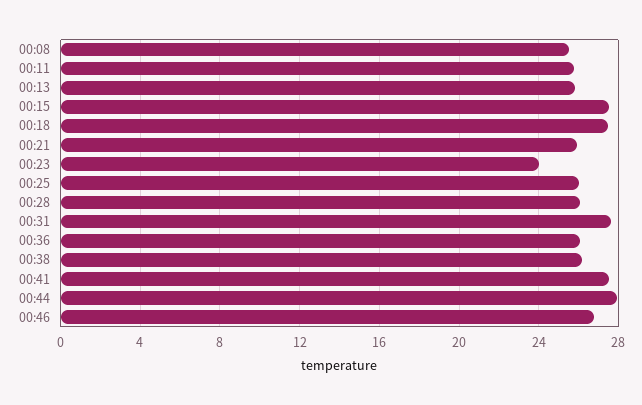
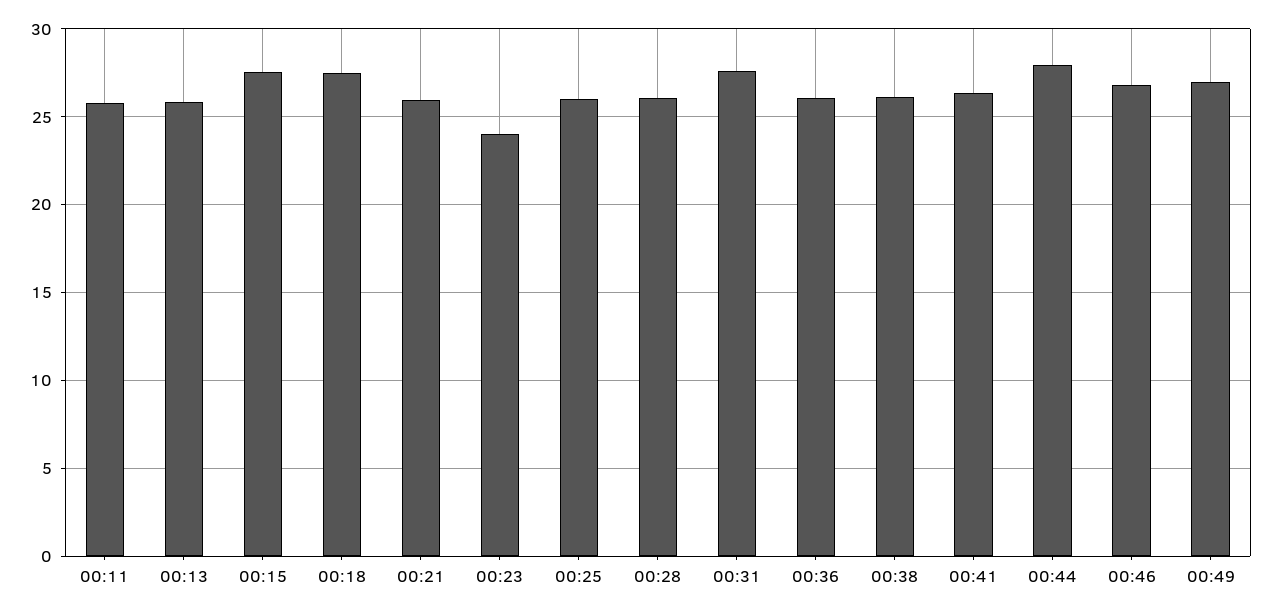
00:08: 25.5 -> none
00:41: 27.5 -> 26.5
00:49: none -> 27

